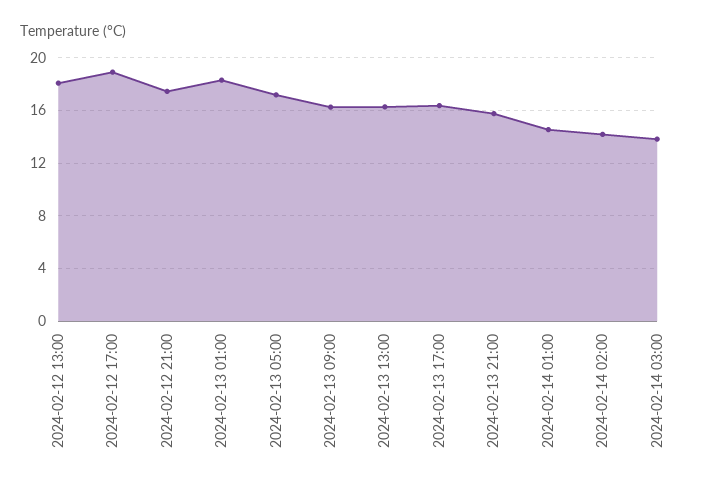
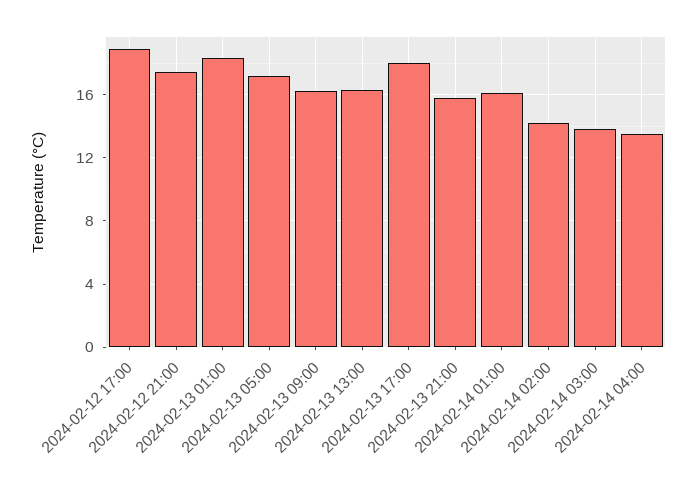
2024-02-12 13:00: 18 -> none
2024-02-13 17:00: 16.5 -> 18
2024-02-14 01:00: 14.5 -> 16
2024-02-14 04:00: none -> 13.5

